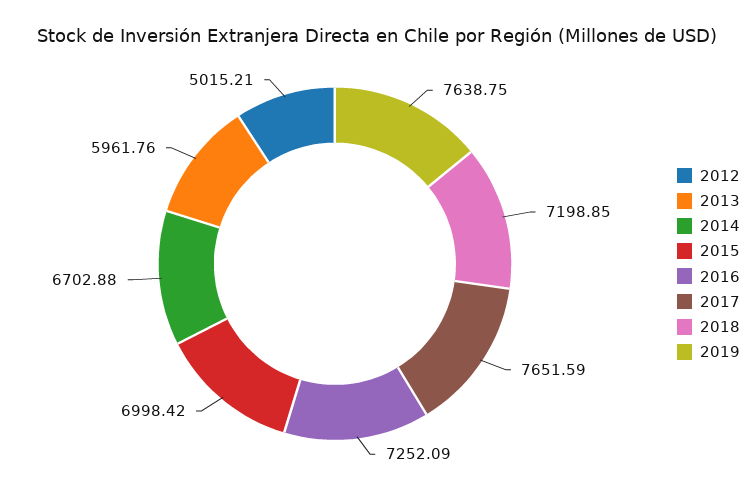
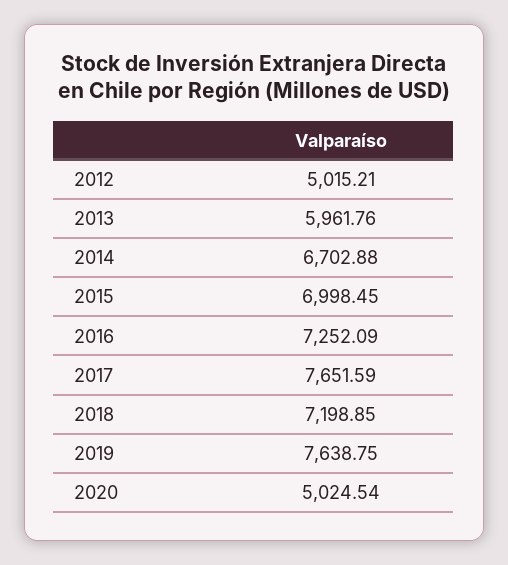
2015: 6998.42 -> 6998.45
2020: none -> 5024.54

